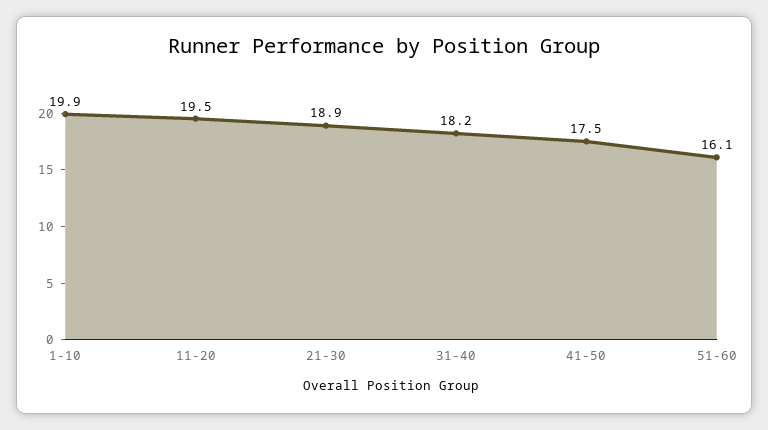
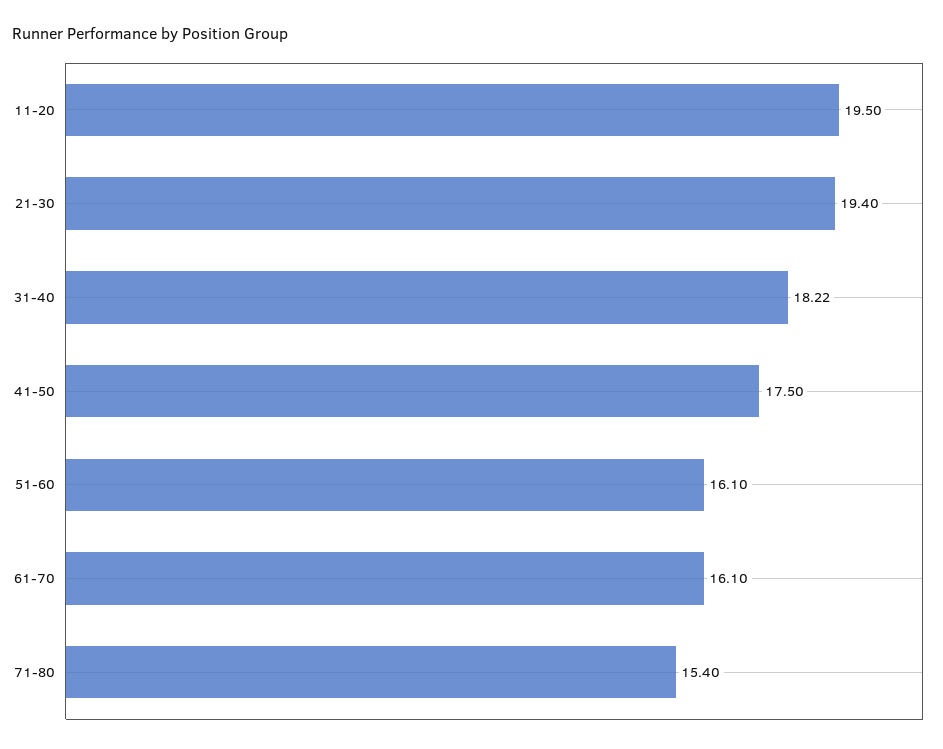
1-10: 19.9 -> none
21-30: 18.9 -> 19.4
61-70: none -> 16.1
71-80: none -> 15.4

